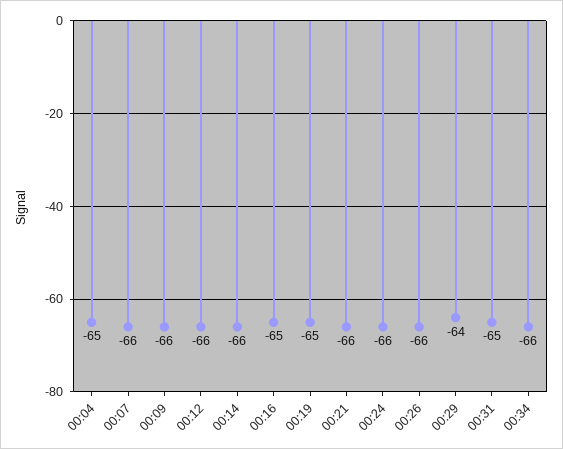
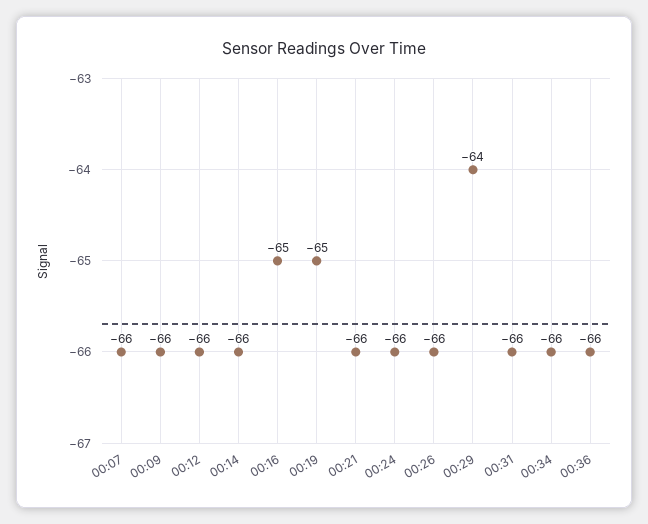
00:04: -65 -> none
00:31: -65 -> -66
00:36: none -> -66

